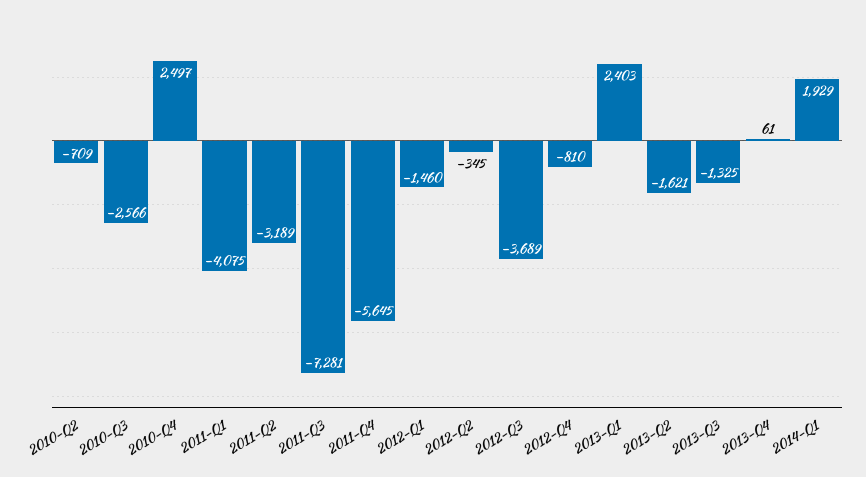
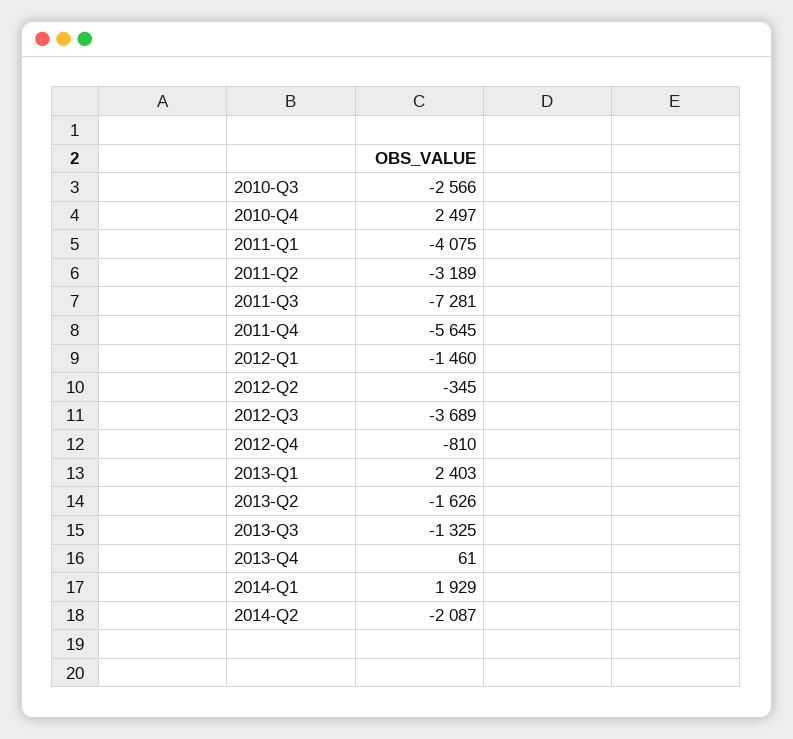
2010-Q2: -709 -> none
2013-Q2: -1621 -> -1626
2014-Q2: none -> -2087

